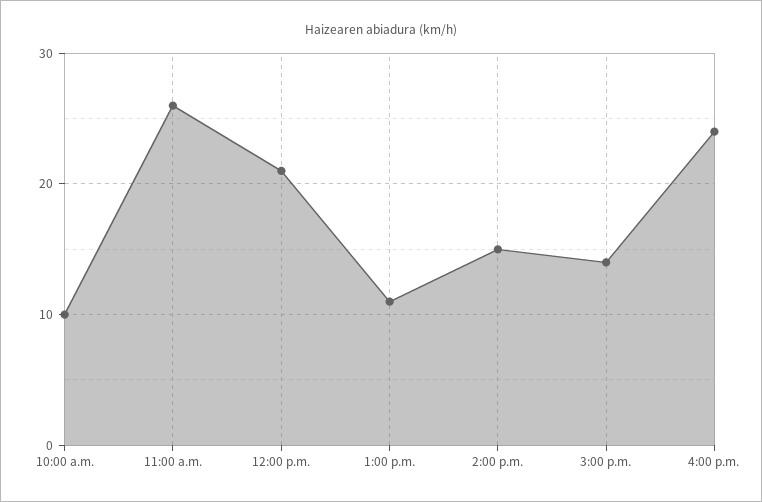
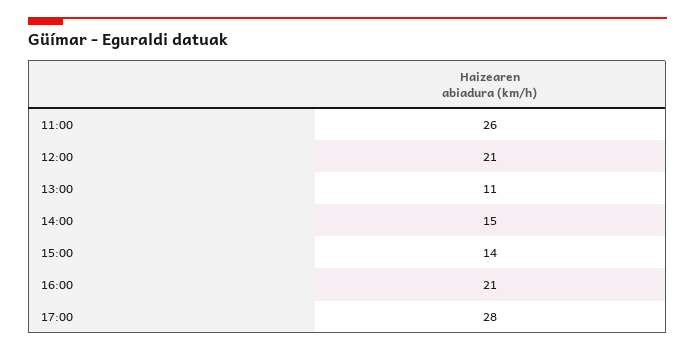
10:00 a.m.: 10 -> none
4:00 p.m.: 24 -> 21
17:00: none -> 28

